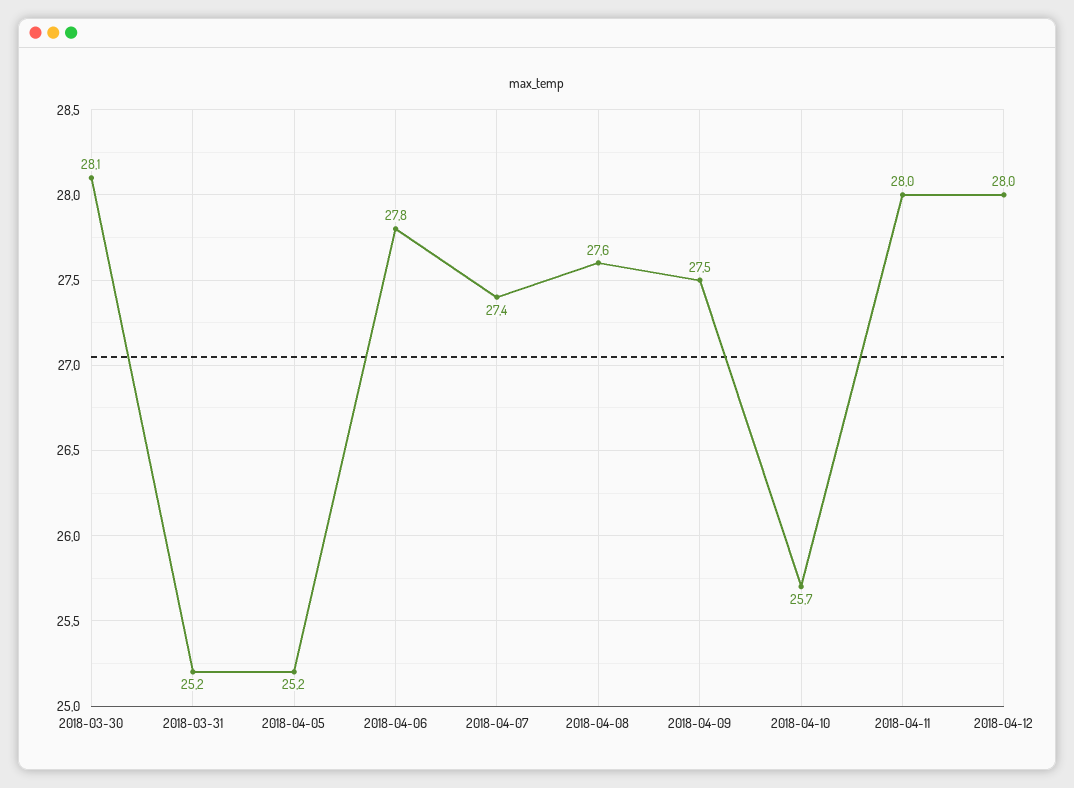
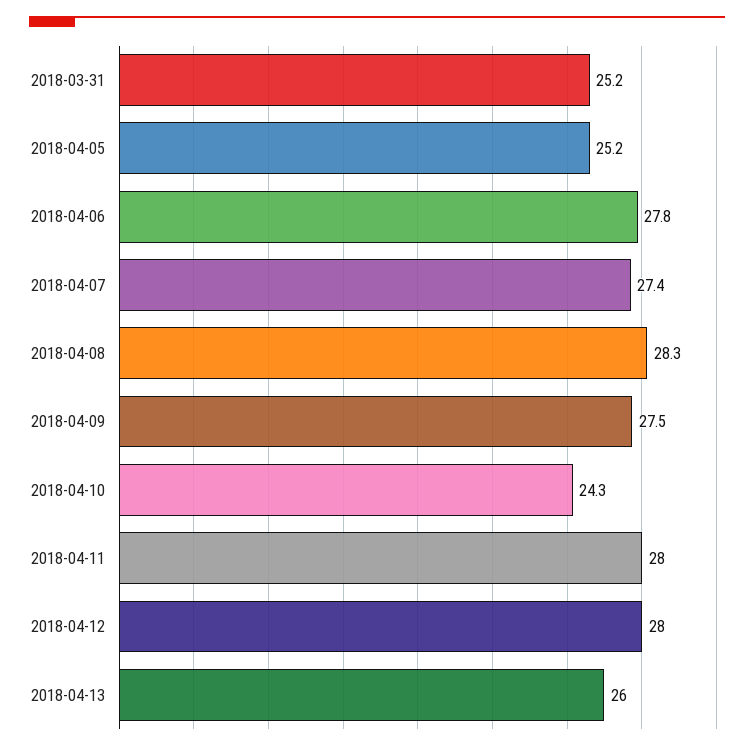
2018-03-30: 28.1 -> none
2018-04-08: 27.6 -> 28.3
2018-04-10: 25.7 -> 24.3
2018-04-13: none -> 26

